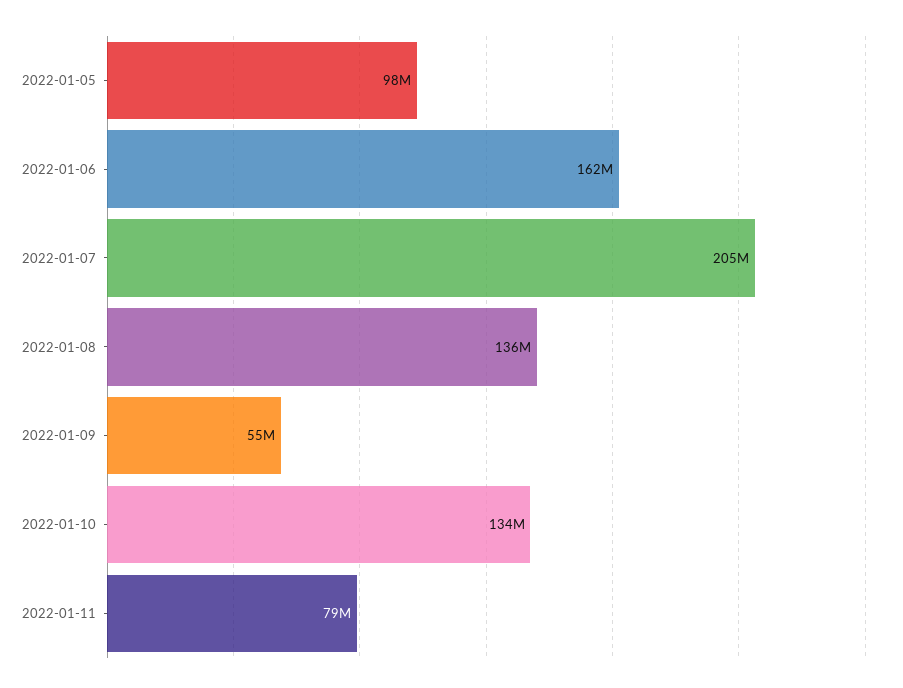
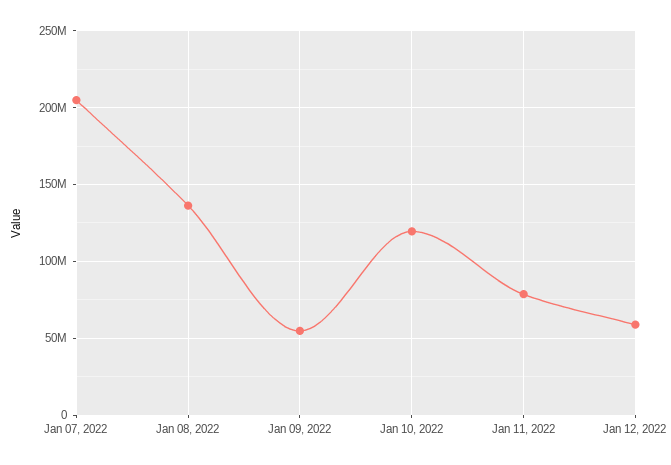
2022-01-05: 98000000 -> none
2022-01-06: 162000000 -> none
2022-01-10: 134000000 -> 120000000
Jan 12, 2022: none -> 60000000

